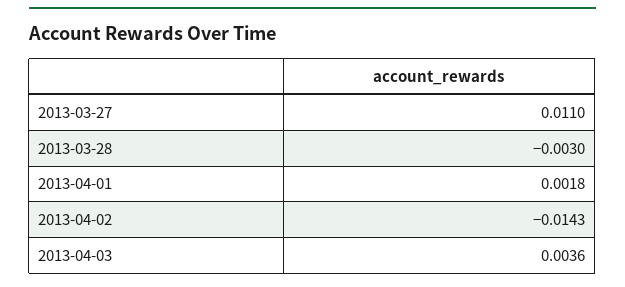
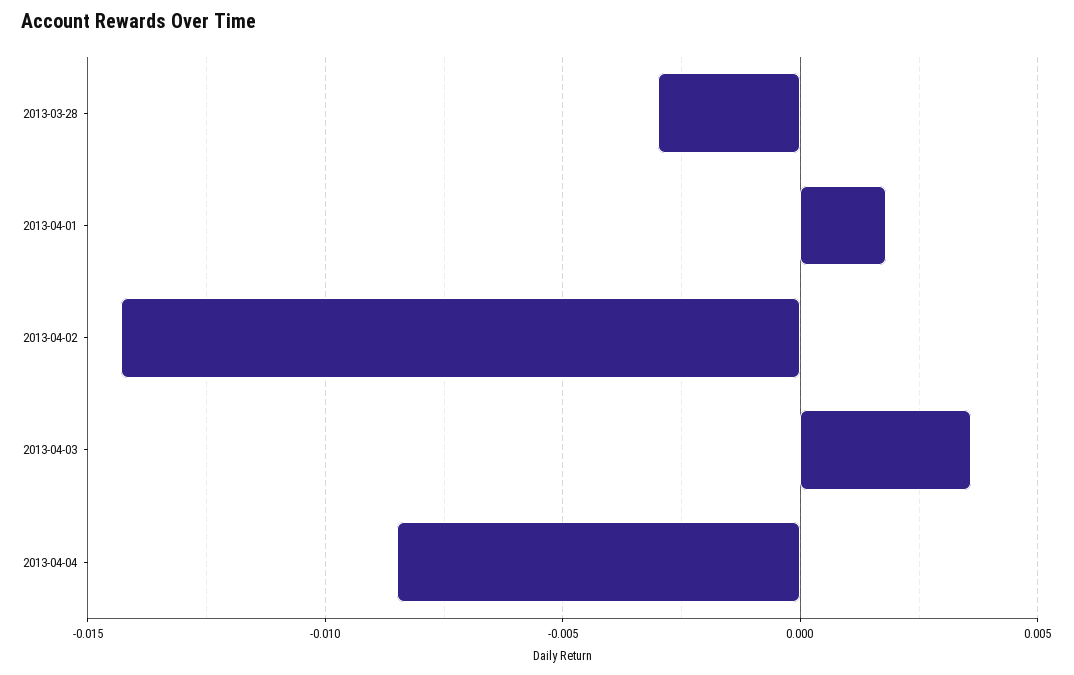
2013-03-27: 0.011 -> none
2013-04-04: none -> -0.0085

